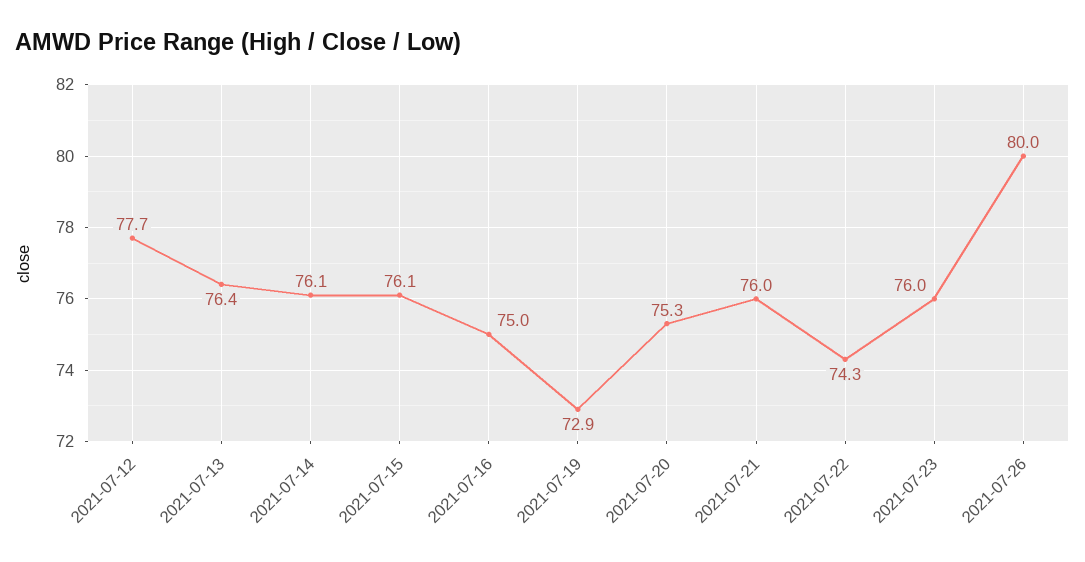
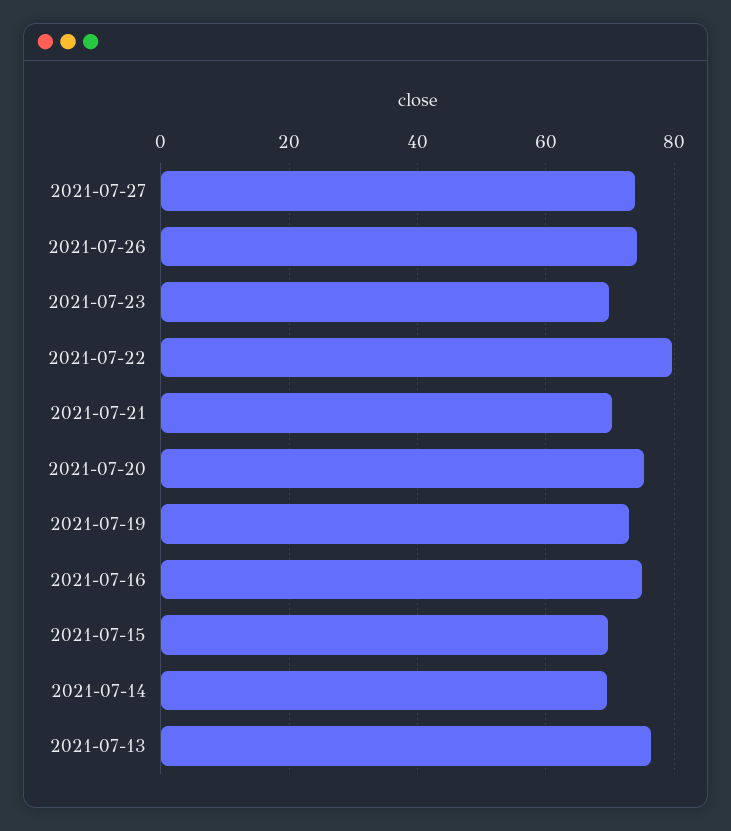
2021-07-12: 77.7 -> none
2021-07-14: 76.1 -> 70
2021-07-15: 76.1 -> 70
2021-07-21: 76 -> 70
2021-07-22: 74.3 -> 80
2021-07-23: 76 -> 70
2021-07-26: 80 -> 74
2021-07-27: none -> 74

